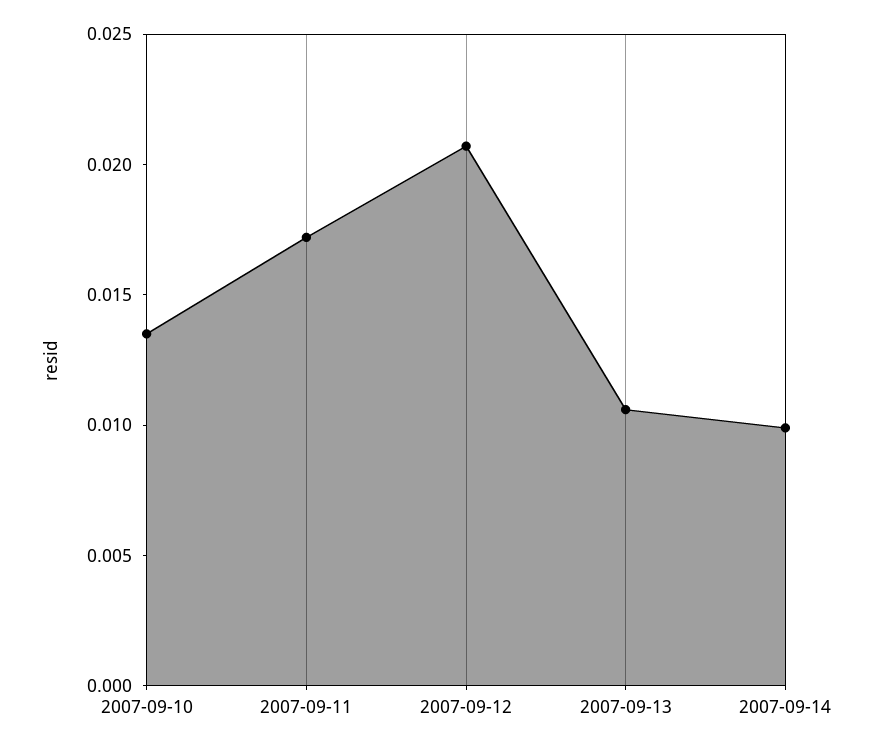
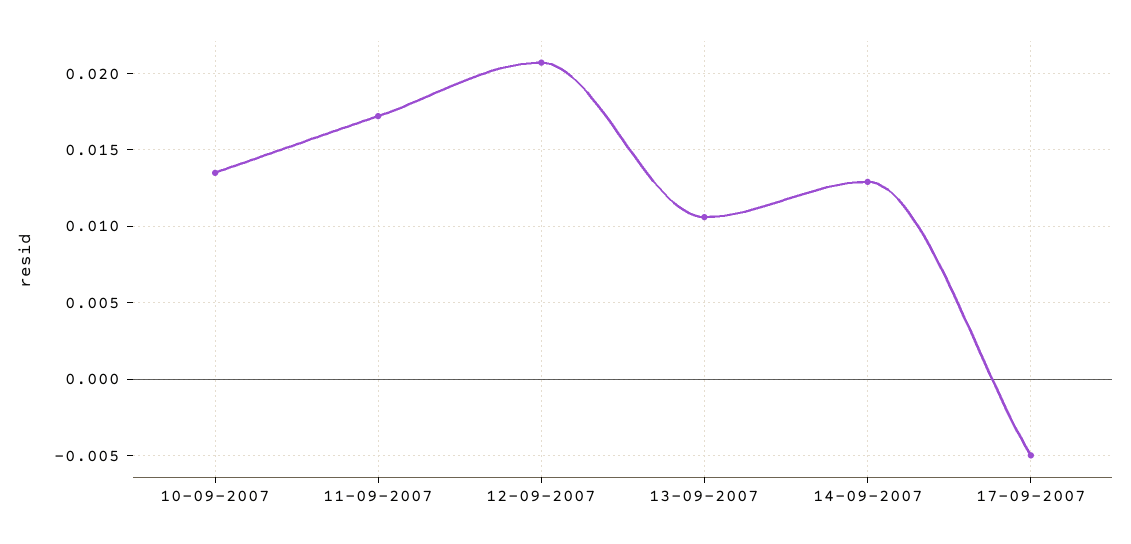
2007-09-14: 0.01 -> 0.013
17-09-2007: none -> -0.005

